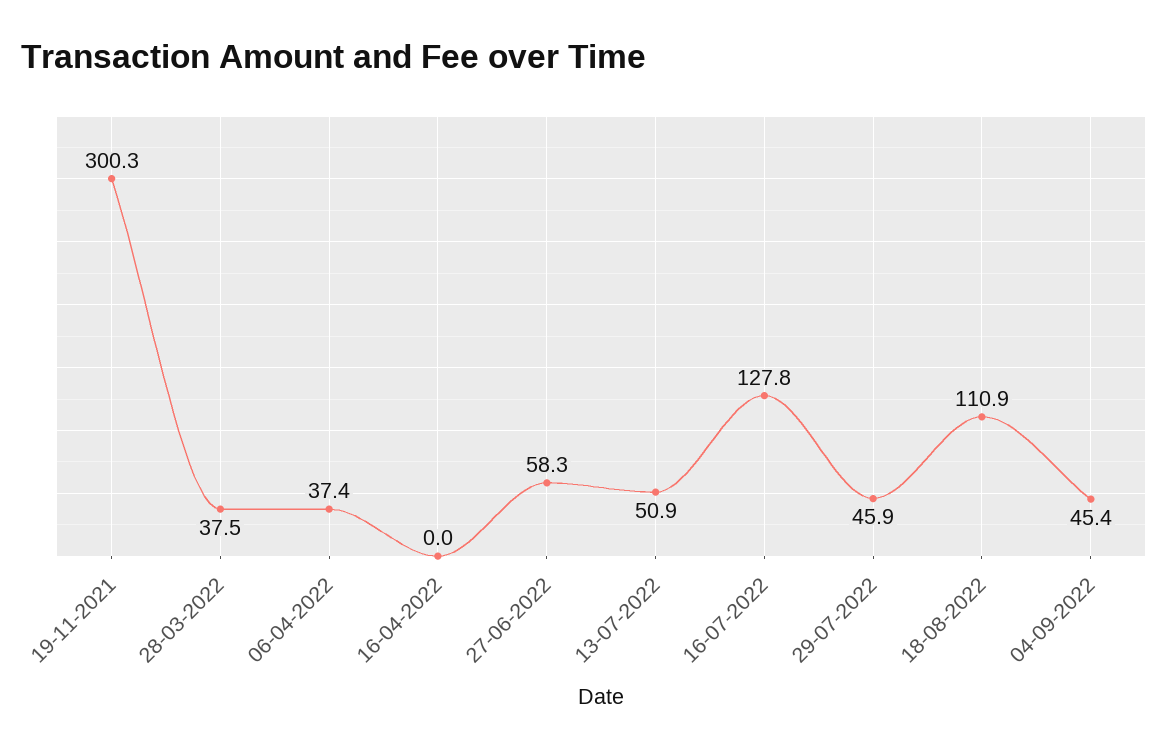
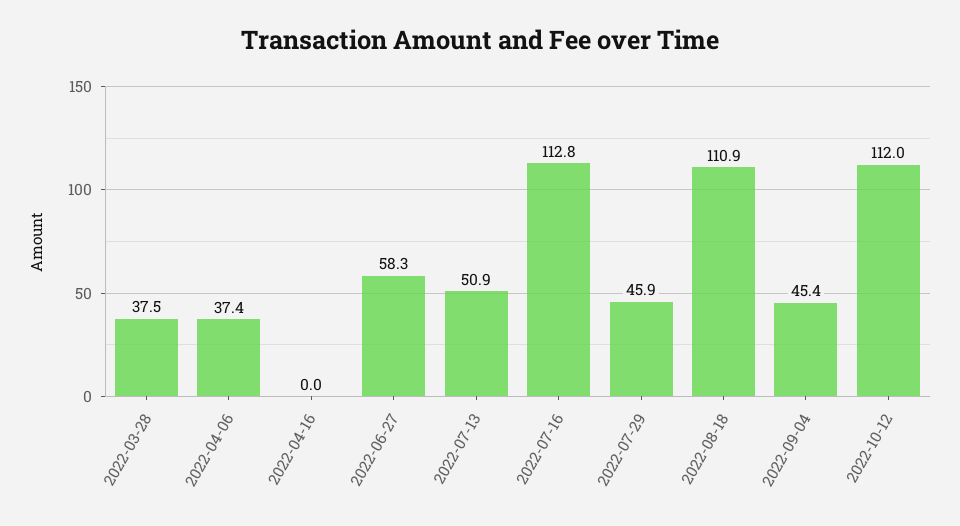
19-11-2021: 300.3 -> none
16-07-2022: 127.8 -> 112.8
2022-10-12: none -> 112

